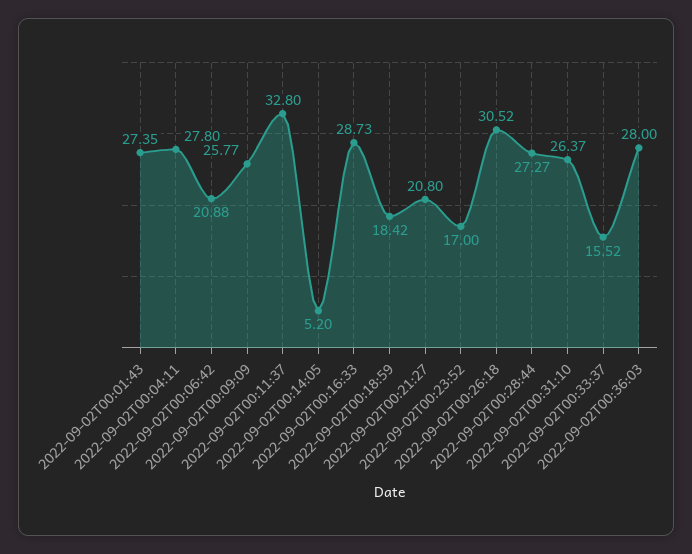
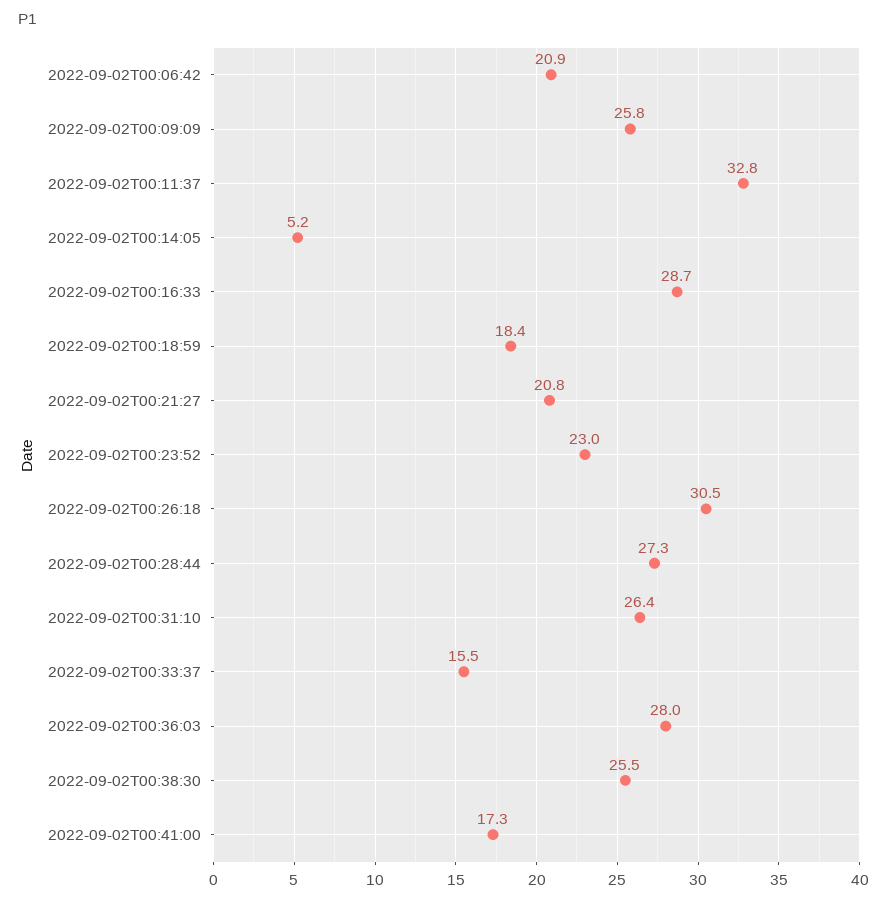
2022-09-02T00:01:43: 27.35 -> none
2022-09-02T00:04:11: 27.8 -> none
2022-09-02T00:23:52: 17 -> 23
2022-09-02T00:38:30: none -> 25.5
2022-09-02T00:41:00: none -> 17.3

